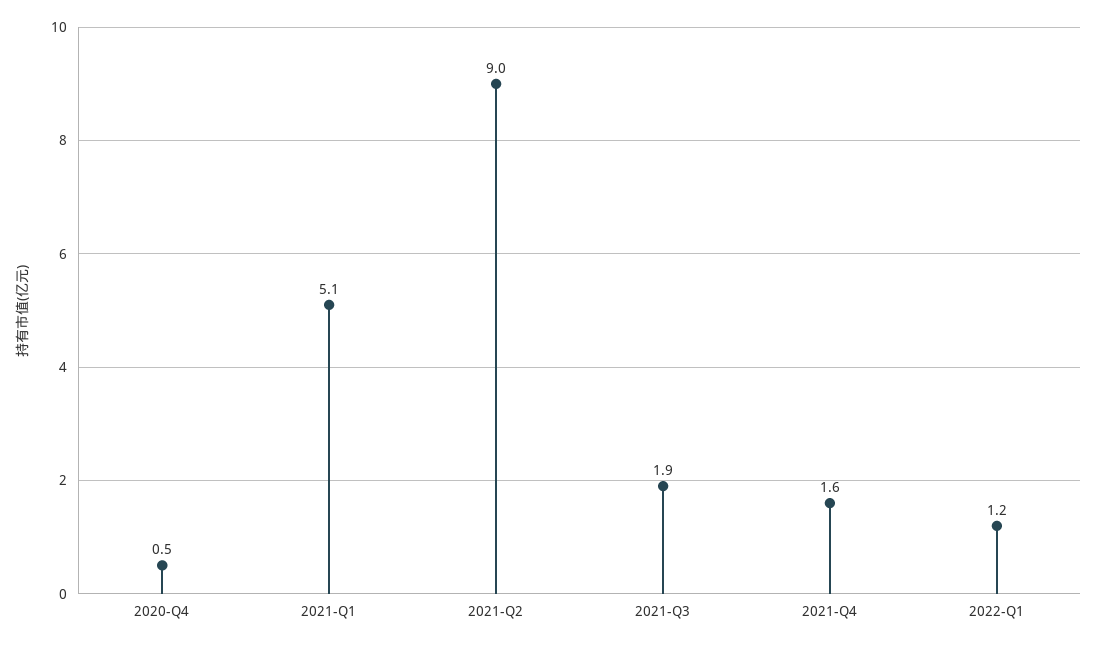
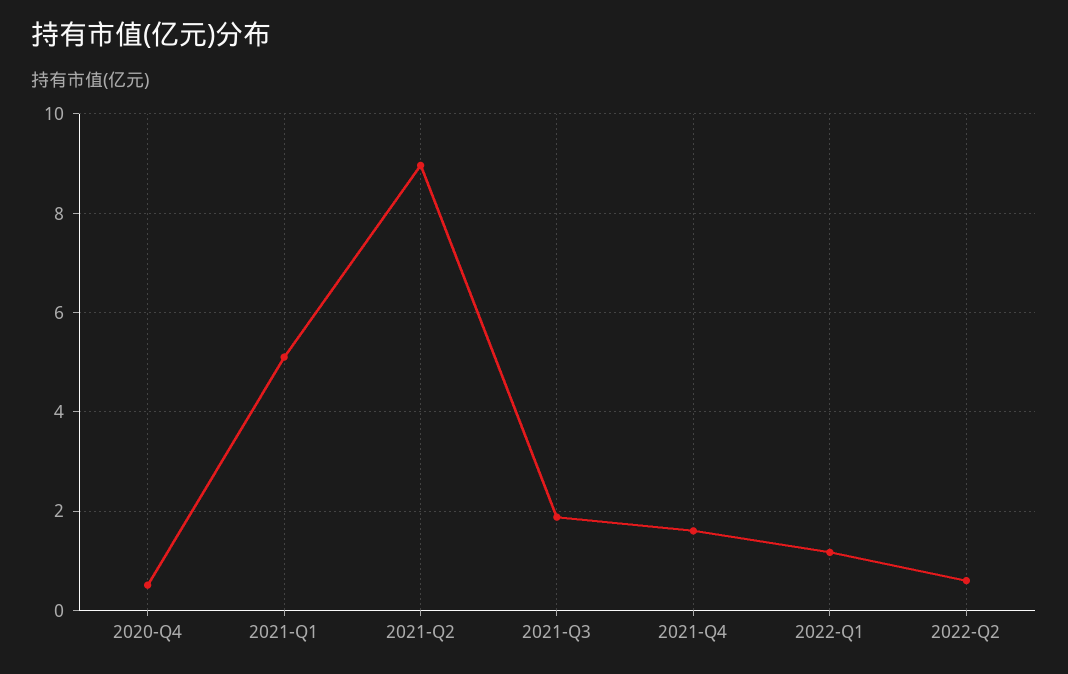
2022-Q2: none -> 0.6

